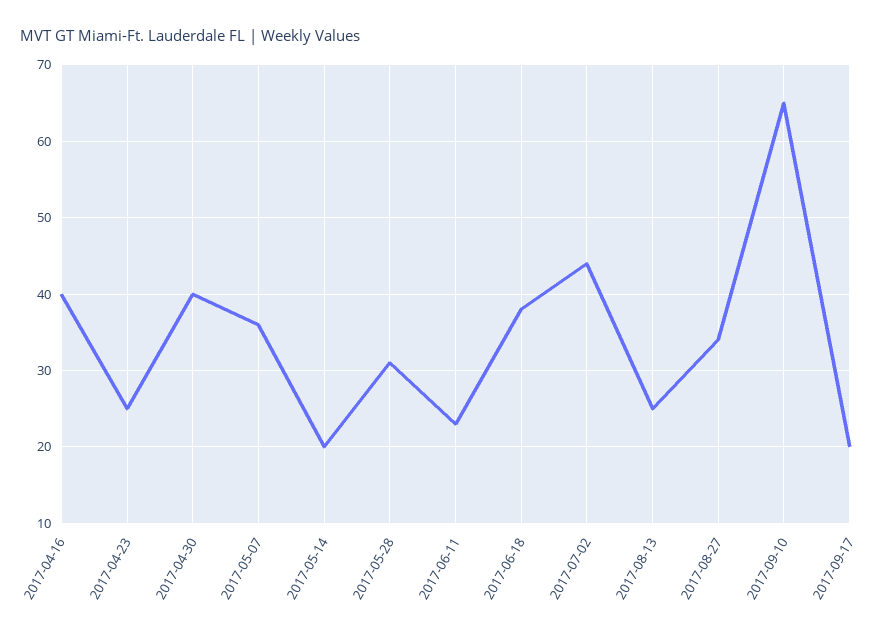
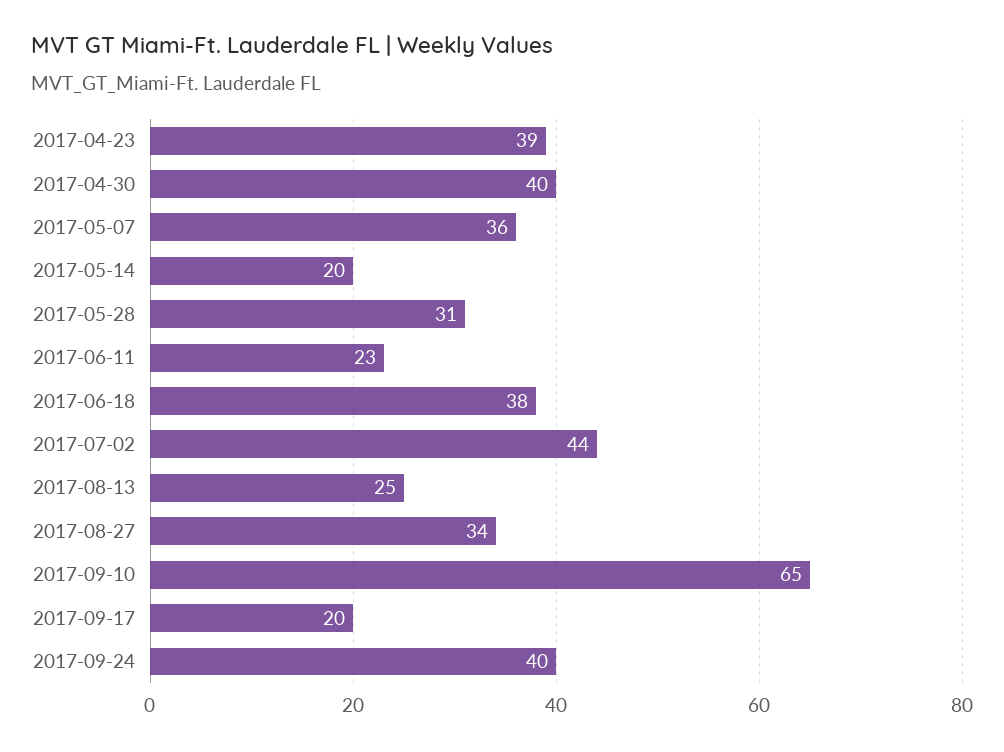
2017-04-16: 40 -> none
2017-04-23: 25 -> 39
2017-09-24: none -> 40

